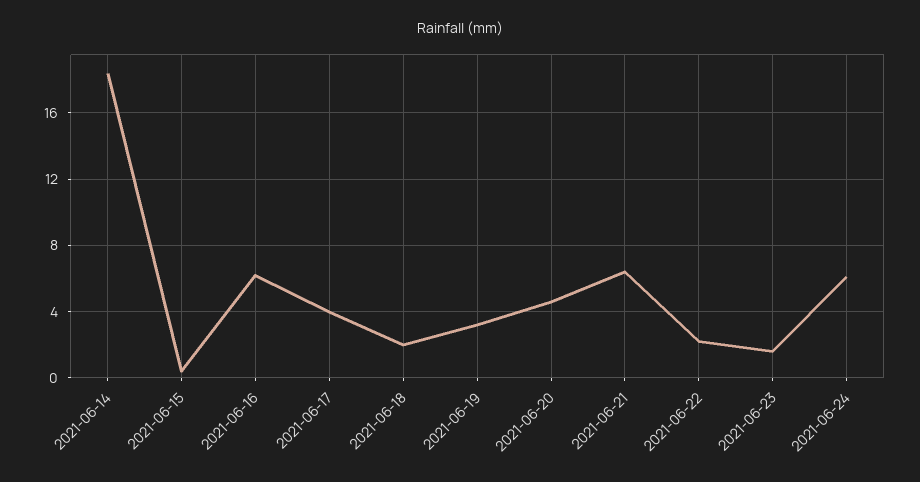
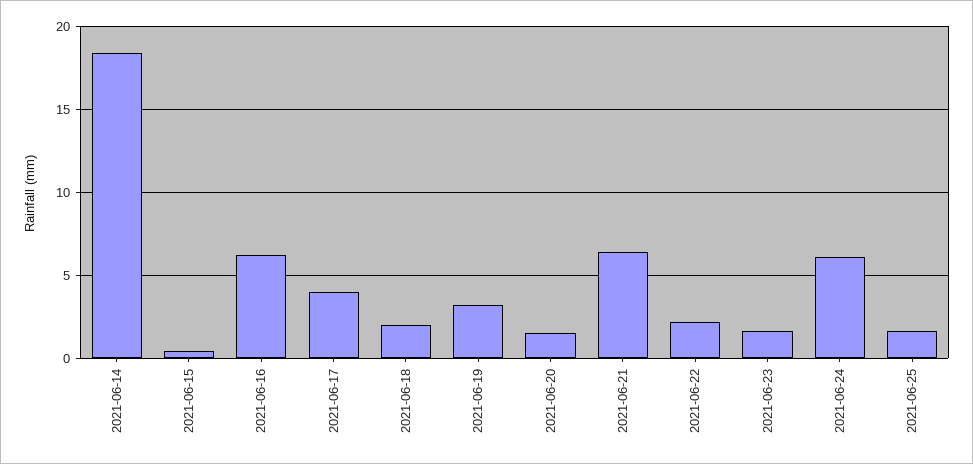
2021-06-20: 4.5 -> 1.5
2021-06-25: none -> 1.5

